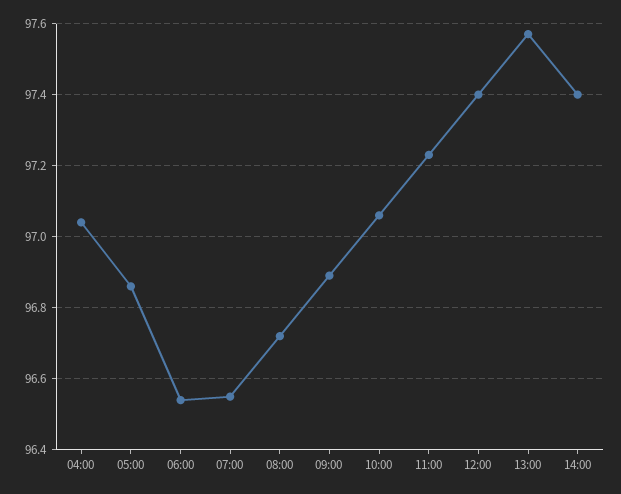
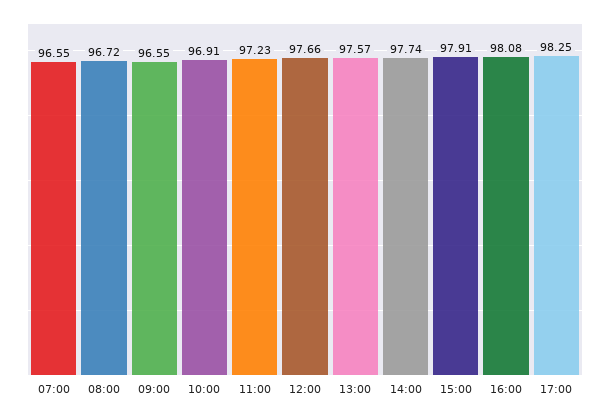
04:00: 97.05 -> none
05:00: 96.85 -> none
06:00: 96.55 -> none
09:00: 96.9 -> 96.55
10:00: 97.05 -> 96.91
12:00: 97.4 -> 97.66
14:00: 97.4 -> 97.74
15:00: none -> 97.91
16:00: none -> 98.08
17:00: none -> 98.25

